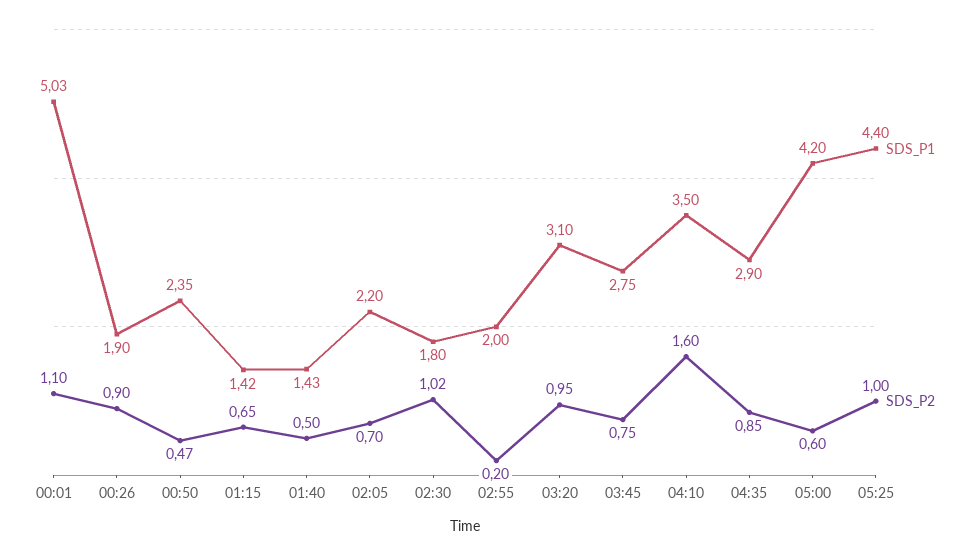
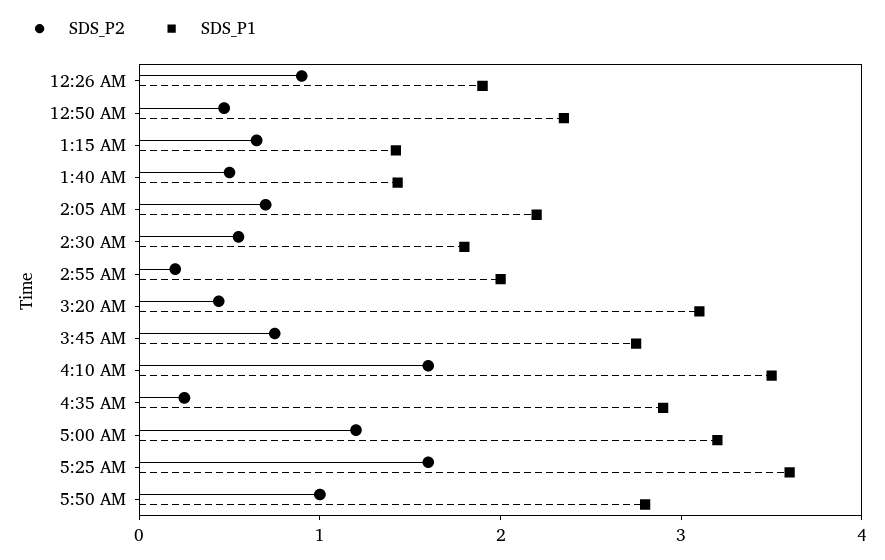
SDS_P1, 00:01: 5.03 -> none
SDS_P2, 00:01: 1.1 -> none
SDS_P2, 02:30: 1.02 -> 0.6
SDS_P2, 03:20: 0.95 -> 0.4
SDS_P2, 04:35: 0.85 -> 0.2
SDS_P1, 05:00: 4.2 -> 3.2
SDS_P2, 05:00: 0.6 -> 1.2
SDS_P1, 05:25: 4.4 -> 3.6
SDS_P2, 05:25: 1 -> 1.6
SDS_P2, 5:50 AM: none -> 1
SDS_P1, 5:50 AM: none -> 2.8

